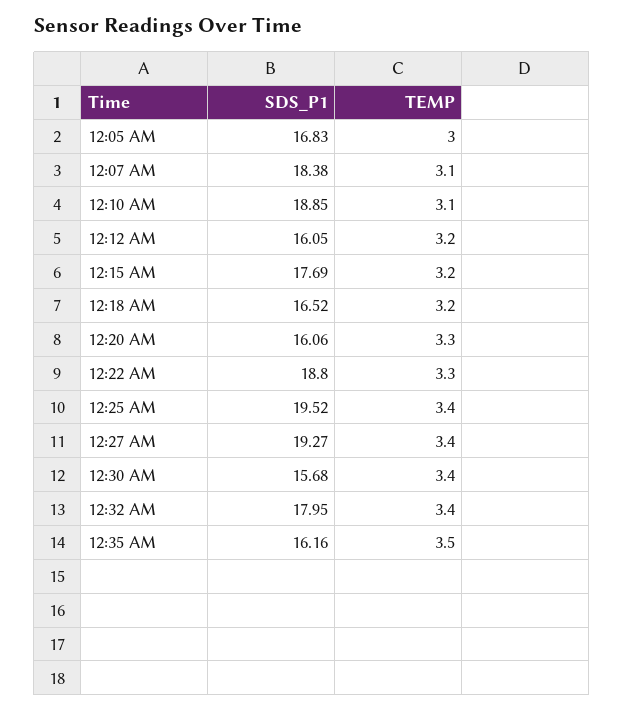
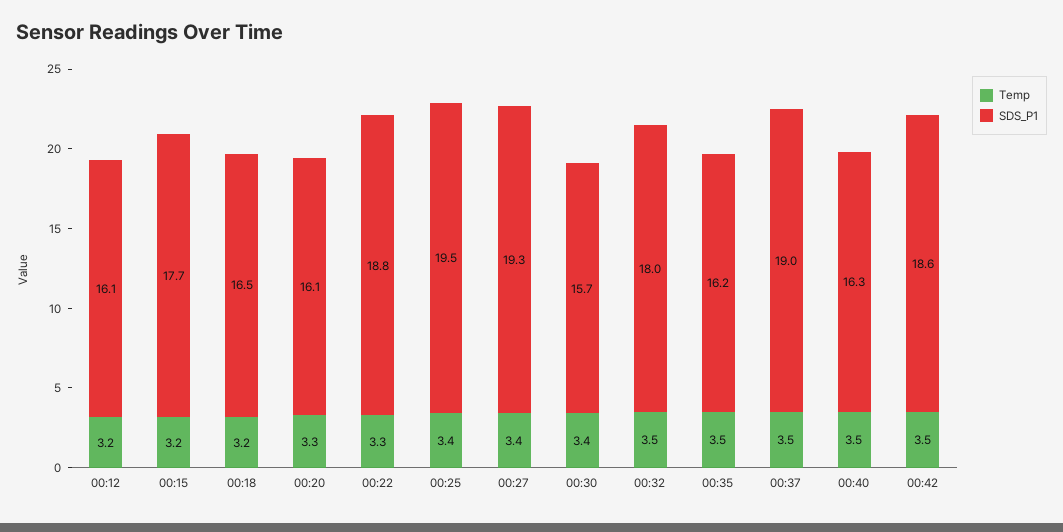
SDS_P1, 12:05 AM: 16.83 -> none
TEMP, 12:05 AM: 3 -> none
SDS_P1, 12:07 AM: 18.38 -> none
TEMP, 12:07 AM: 3.1 -> none
SDS_P1, 12:10 AM: 18.85 -> none
TEMP, 12:10 AM: 3.1 -> none
TEMP, 12:32 AM: 3.4 -> 3.5
TEMP, 00:37: none -> 3.5
SDS_P1, 00:37: none -> 19
TEMP, 00:40: none -> 3.5
SDS_P1, 00:40: none -> 16.3
TEMP, 00:42: none -> 3.5
SDS_P1, 00:42: none -> 18.6

